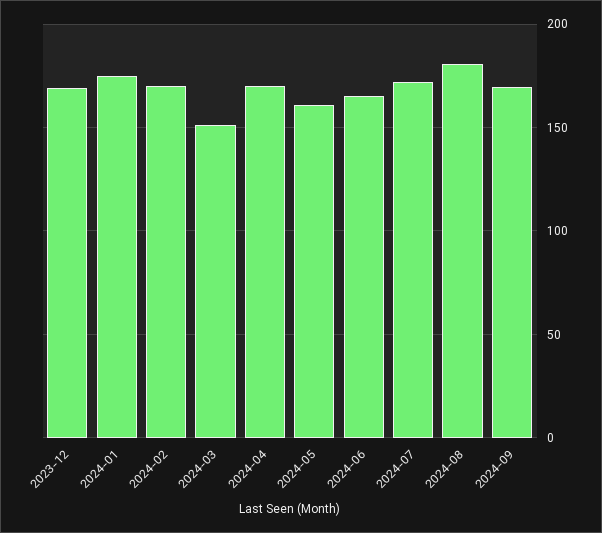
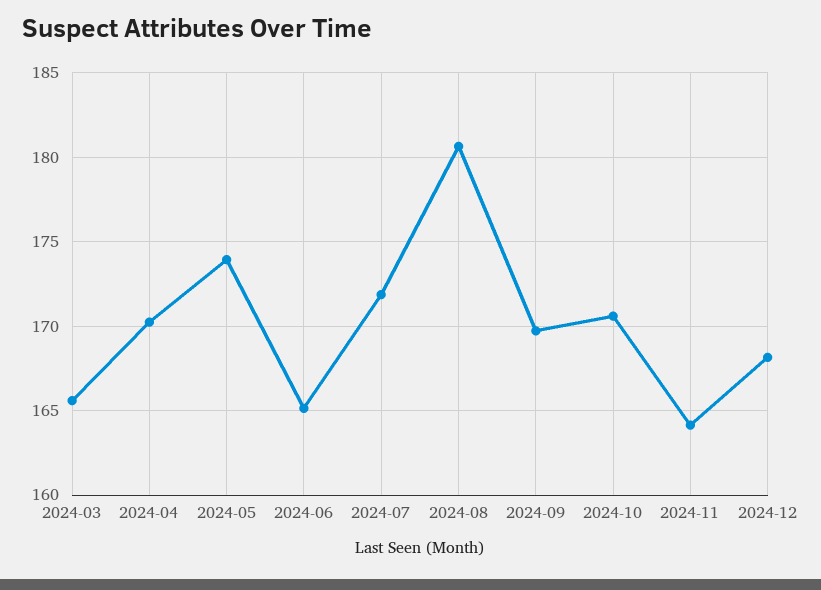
2023-12: 170 -> none
2024-01: 175 -> none
2024-02: 170 -> none
2024-03: 150 -> 165.5
2024-05: 160 -> 174
2024-10: none -> 170.5
2024-11: none -> 164
2024-12: none -> 168

